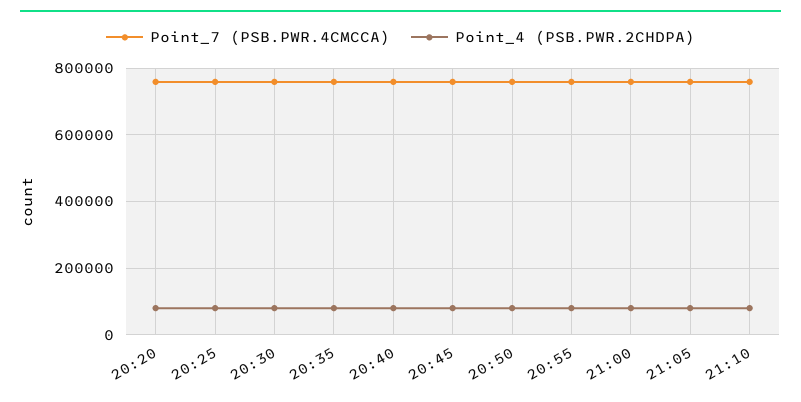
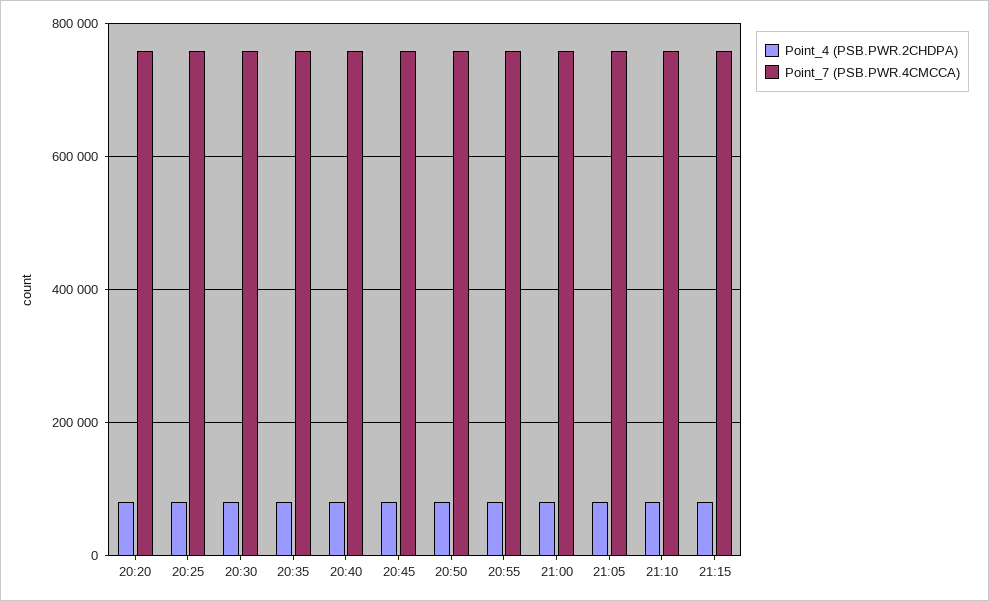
Point_4 (PSB.PWR.2CHDPA), 21:15: none -> 80000
Point_7 (PSB.PWR.4CMCCA), 21:15: none -> 760000

